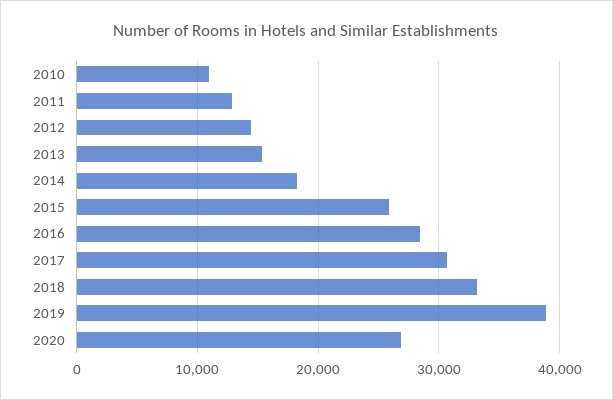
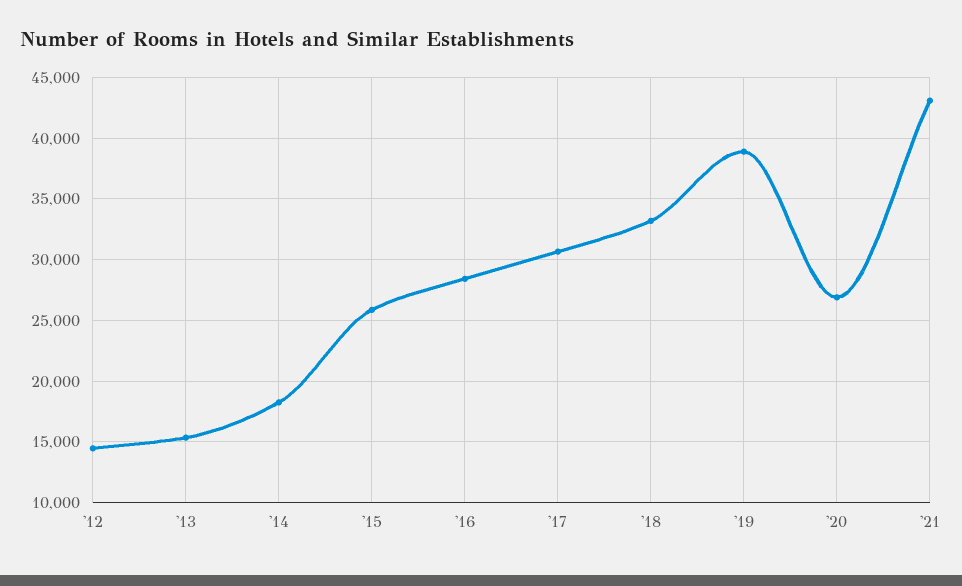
2010: 11000 -> none
2011: 13000 -> none
'21: none -> 43000

